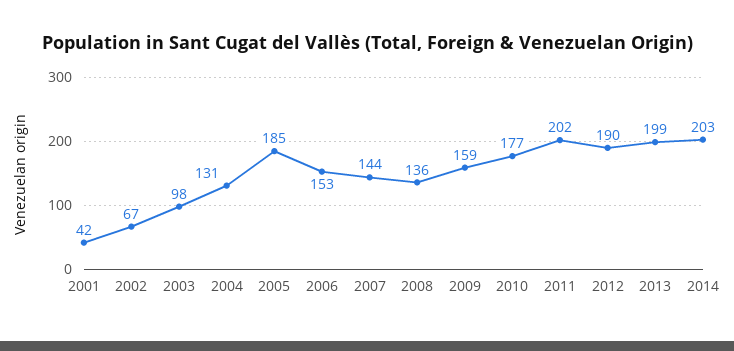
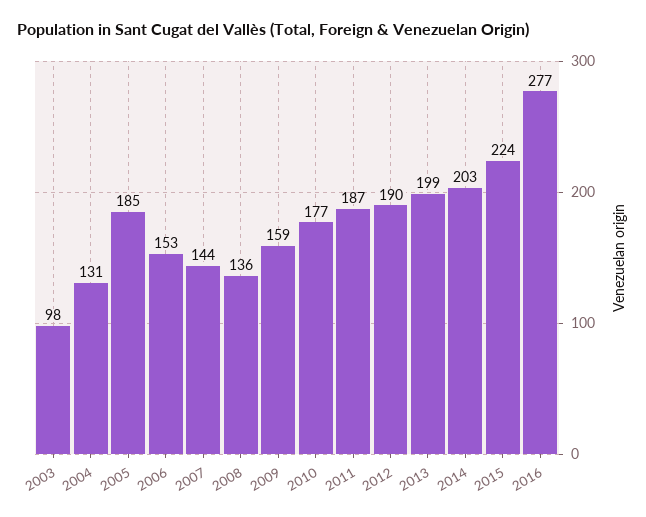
2001: 42 -> none
2002: 67 -> none
2011: 202 -> 187
2015: none -> 224
2016: none -> 277

